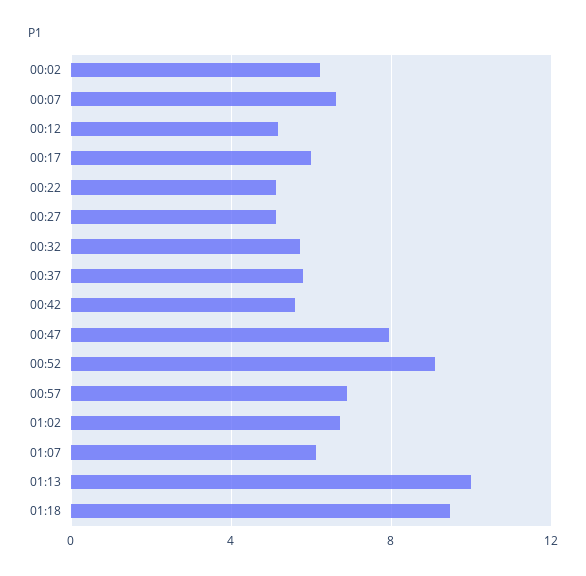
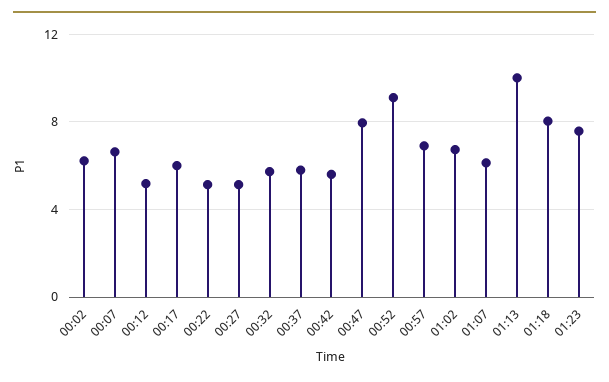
01:18: 9.5 -> 8
01:23: none -> 7.5

